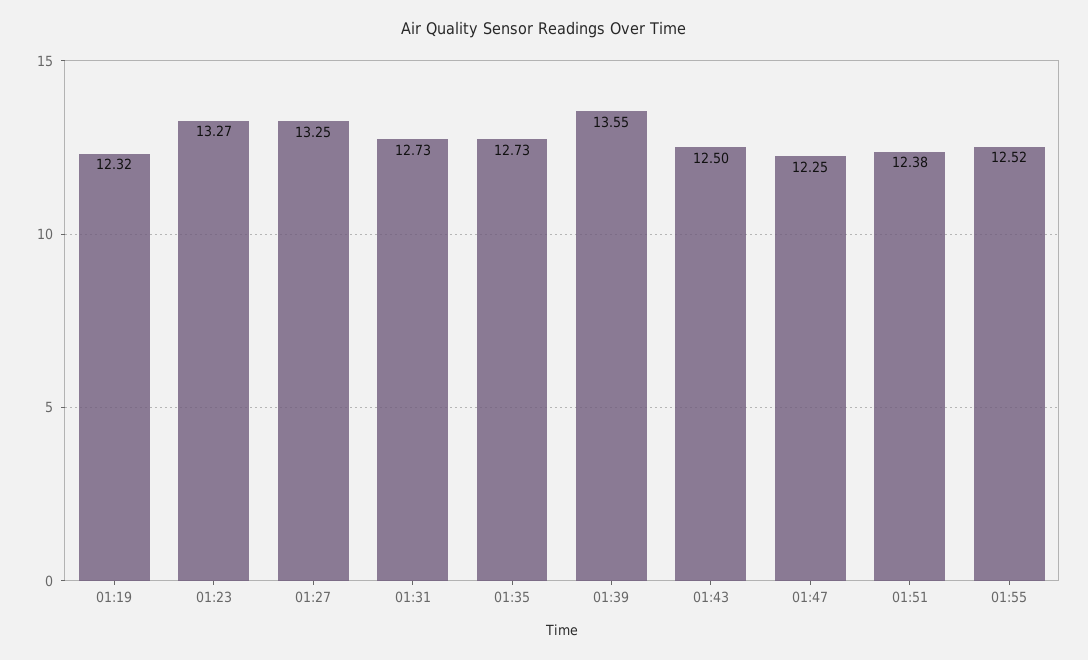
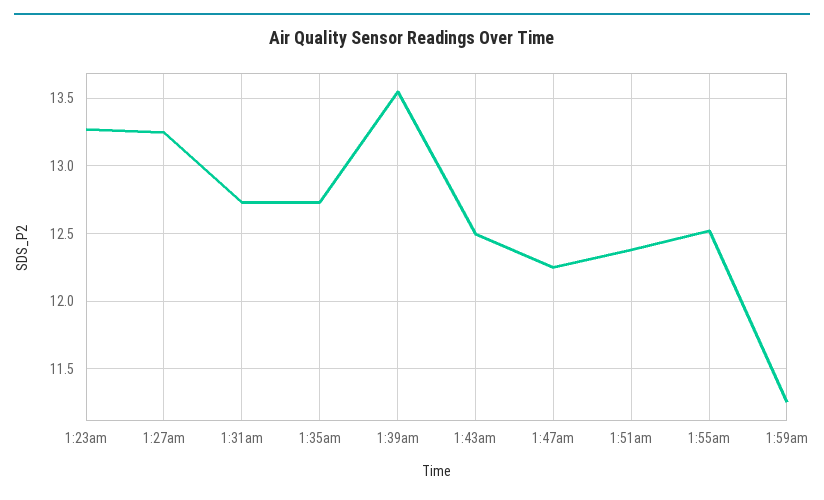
01:19: 12.32 -> none
1:59am: none -> 11.25

